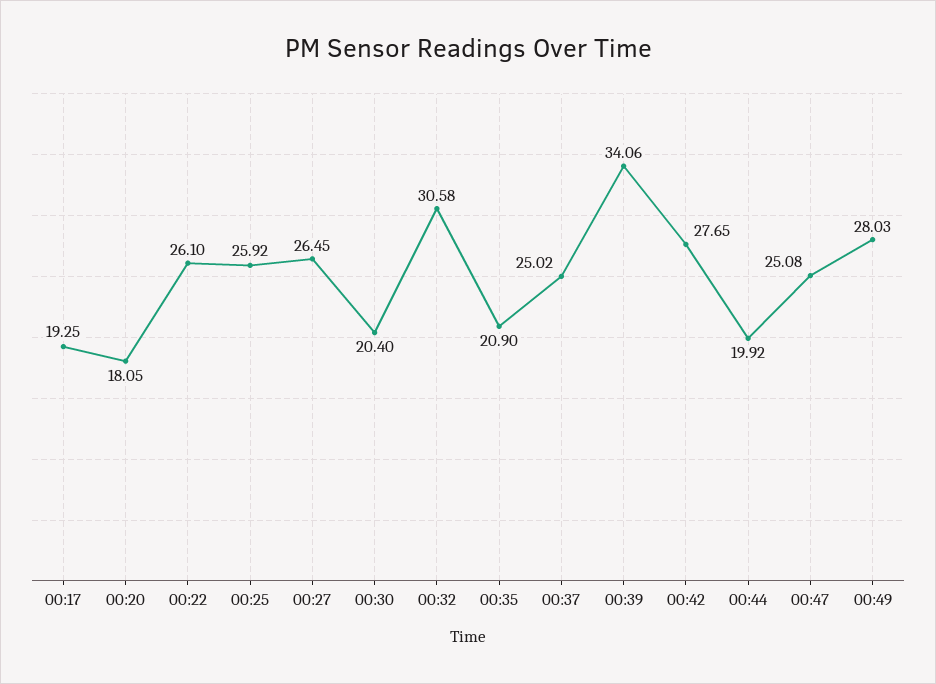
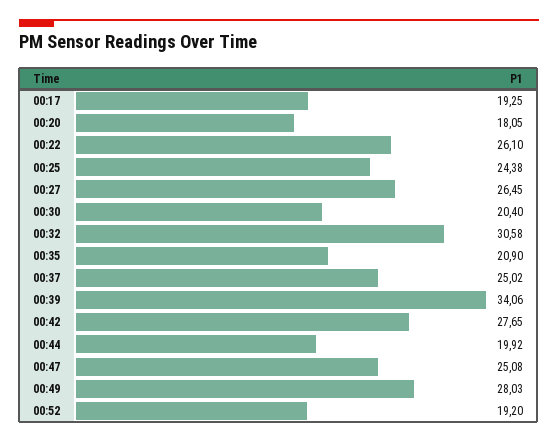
00:25: 25.92 -> 24.38
00:52: none -> 19.2

